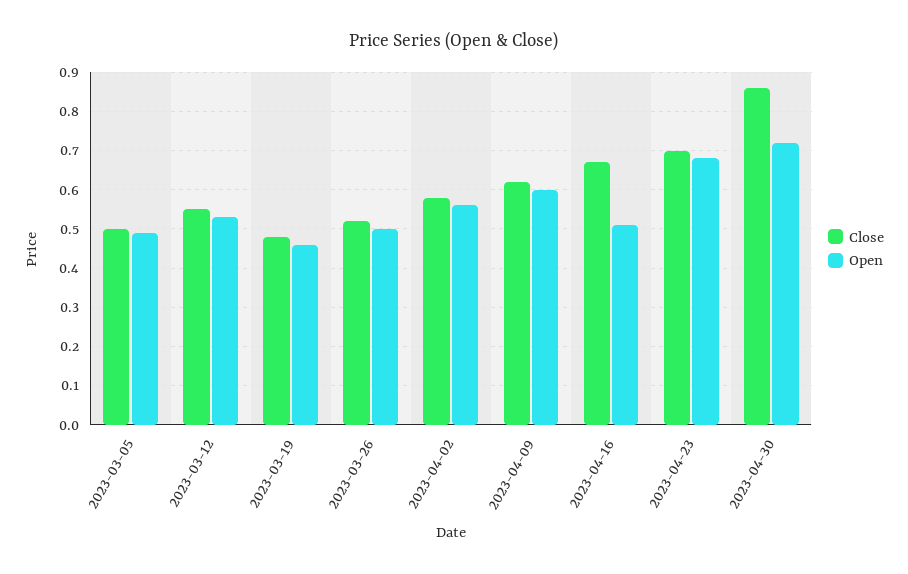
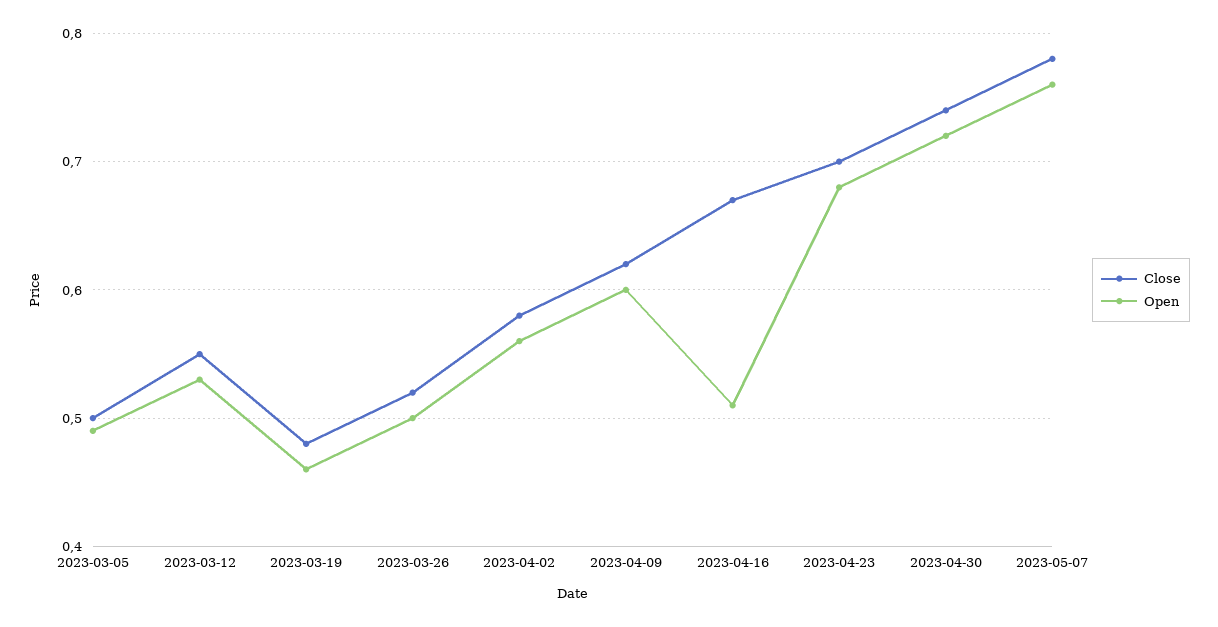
Close, 2023-04-30: 0.85 -> 0.74
Close, 2023-05-07: none -> 0.78
Open, 2023-05-07: none -> 0.76

